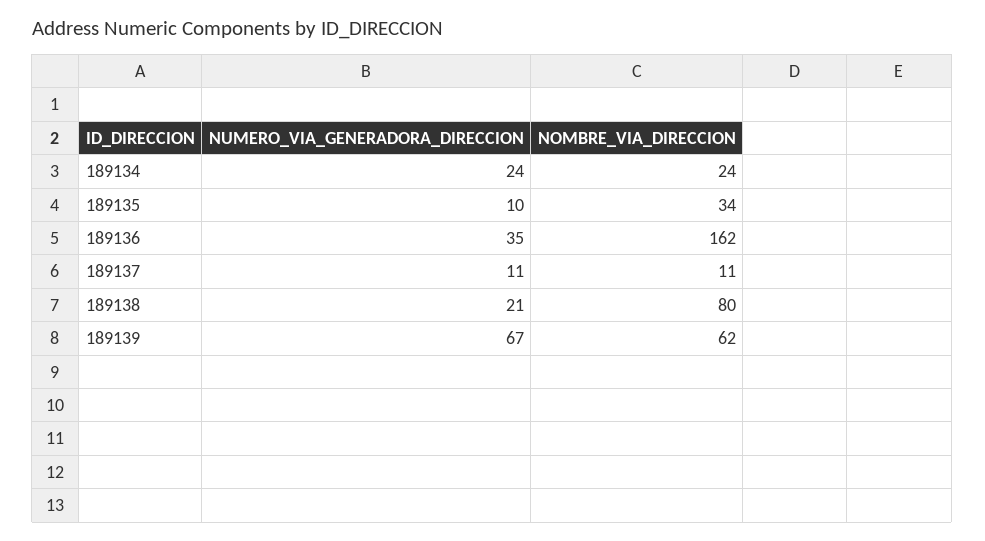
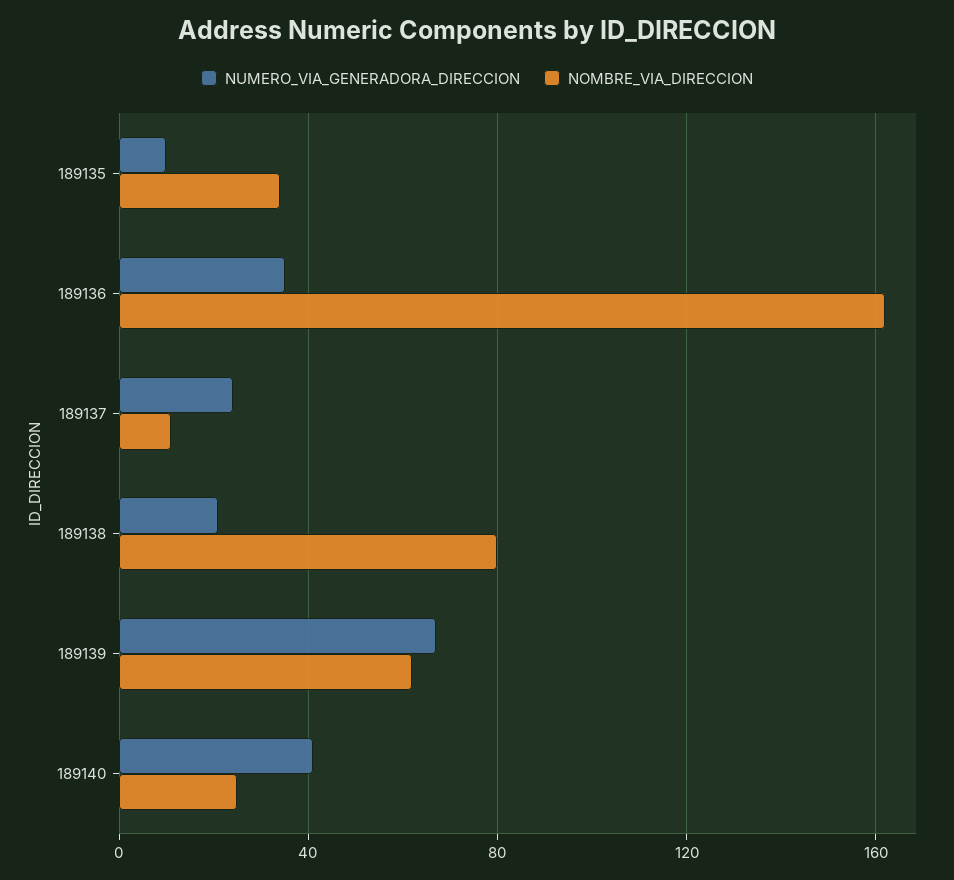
NUMERO_VIA_GENERADORA_DIRECCION, 189134: 24 -> none
NOMBRE_VIA_DIRECCION, 189134: 24 -> none
NUMERO_VIA_GENERADORA_DIRECCION, 189137: 11 -> 25
NUMERO_VIA_GENERADORA_DIRECCION, 189140: none -> 40
NOMBRE_VIA_DIRECCION, 189140: none -> 25

